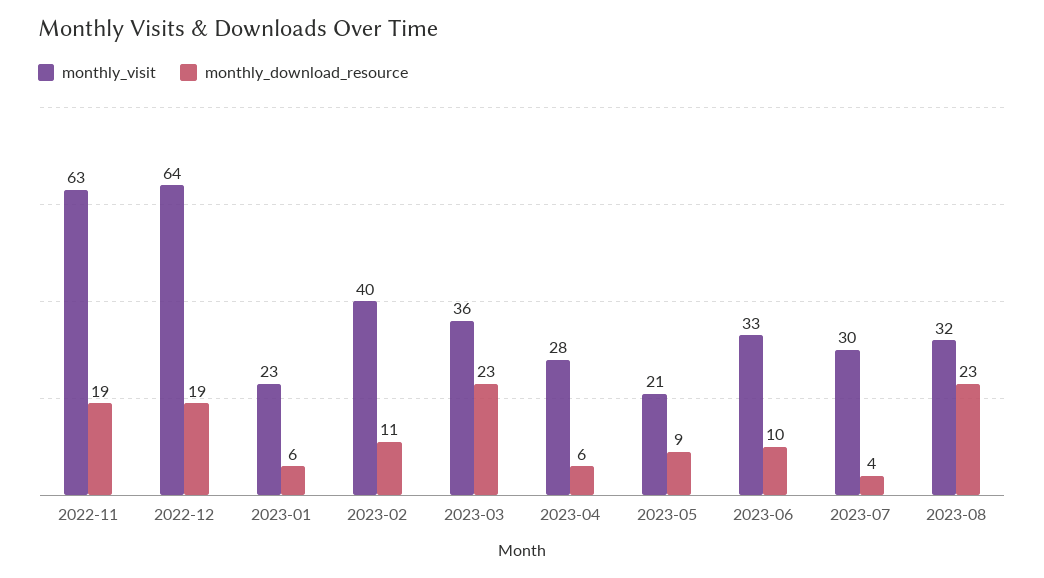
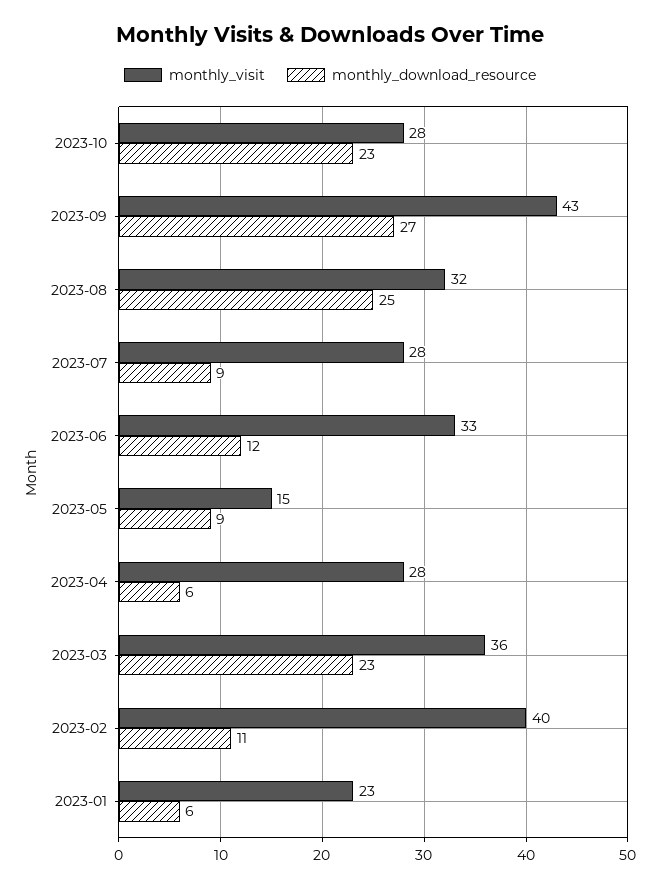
monthly_visit, 2022-11: 63 -> none
monthly_download_resource, 2022-11: 19 -> none
monthly_visit, 2022-12: 64 -> none
monthly_download_resource, 2022-12: 19 -> none
monthly_visit, 2023-05: 21 -> 15
monthly_download_resource, 2023-06: 10 -> 12
monthly_visit, 2023-07: 30 -> 28
monthly_download_resource, 2023-07: 4 -> 9
monthly_download_resource, 2023-08: 23 -> 25
monthly_visit, 2023-10: none -> 28
monthly_download_resource, 2023-10: none -> 23
monthly_visit, 2023-09: none -> 43
monthly_download_resource, 2023-09: none -> 27

